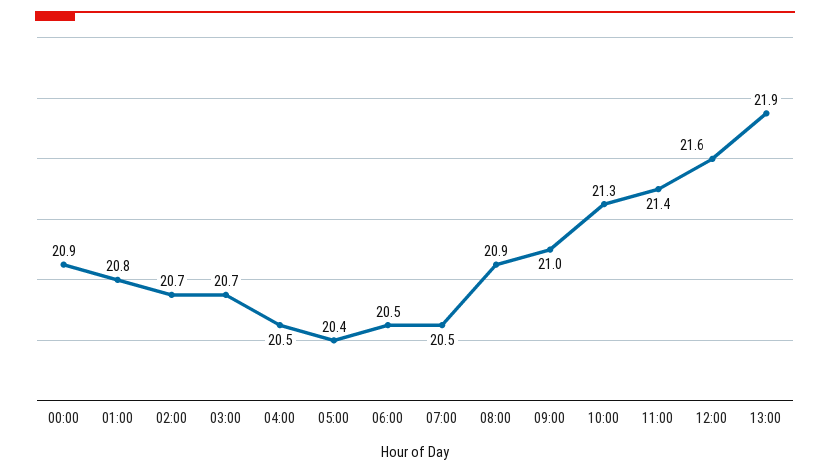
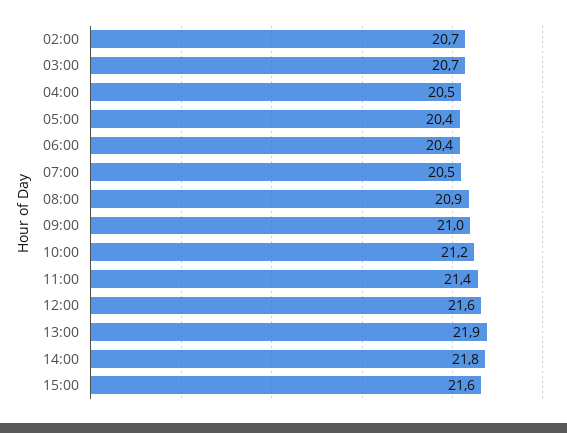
00:00: 20.9 -> none
01:00: 20.8 -> none
06:00: 20.5 -> 20.4
10:00: 21.3 -> 21.2
14:00: none -> 21.8
15:00: none -> 21.6

